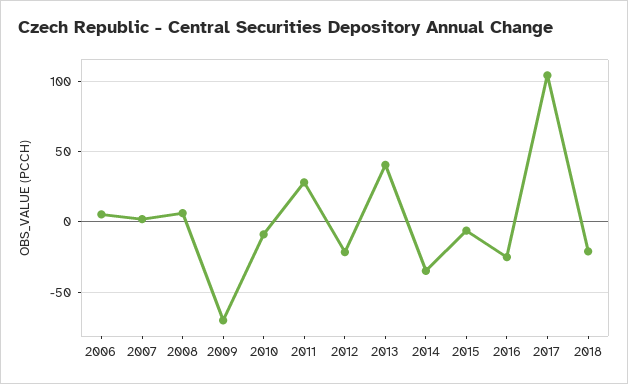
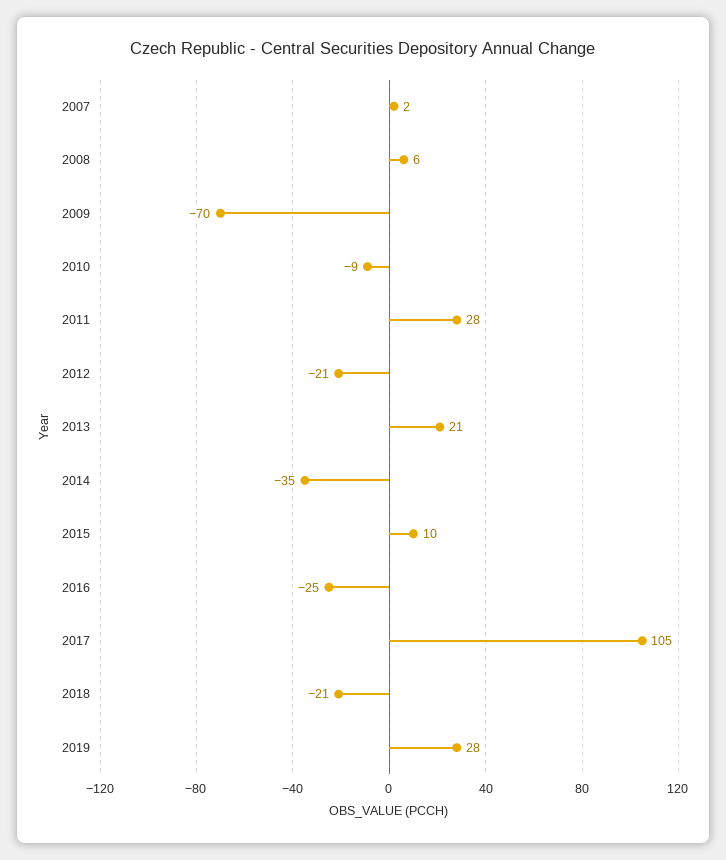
2006: 5 -> none
2013: 40 -> 21
2015: -5 -> 10
2019: none -> 28

